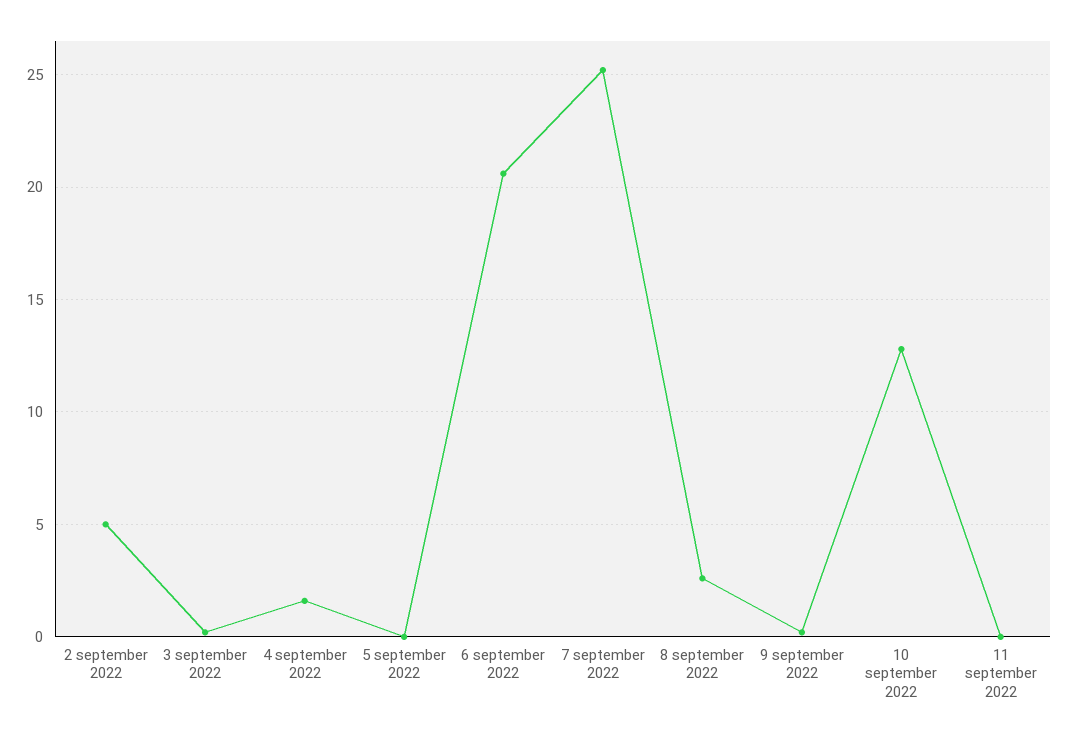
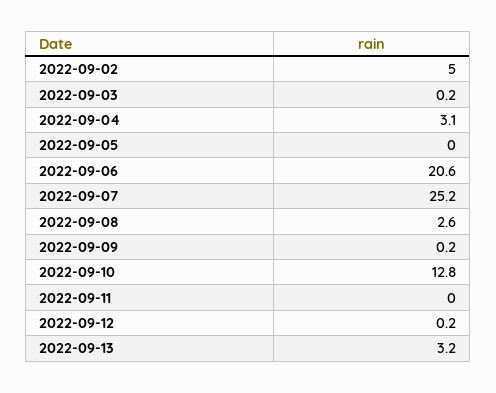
4 september 2022: 1.5 -> 3.1
2022-09-12: none -> 0.2
2022-09-13: none -> 3.2

